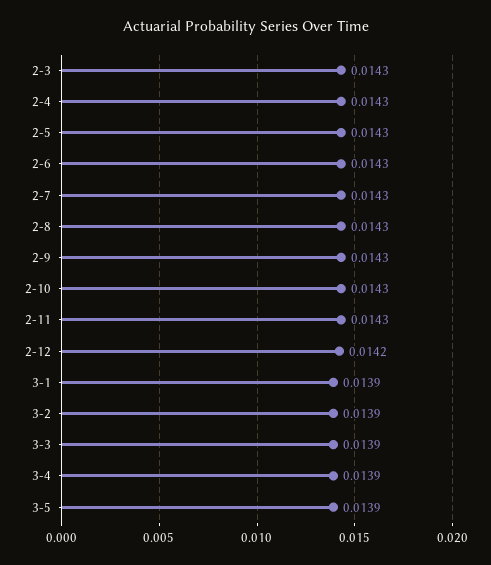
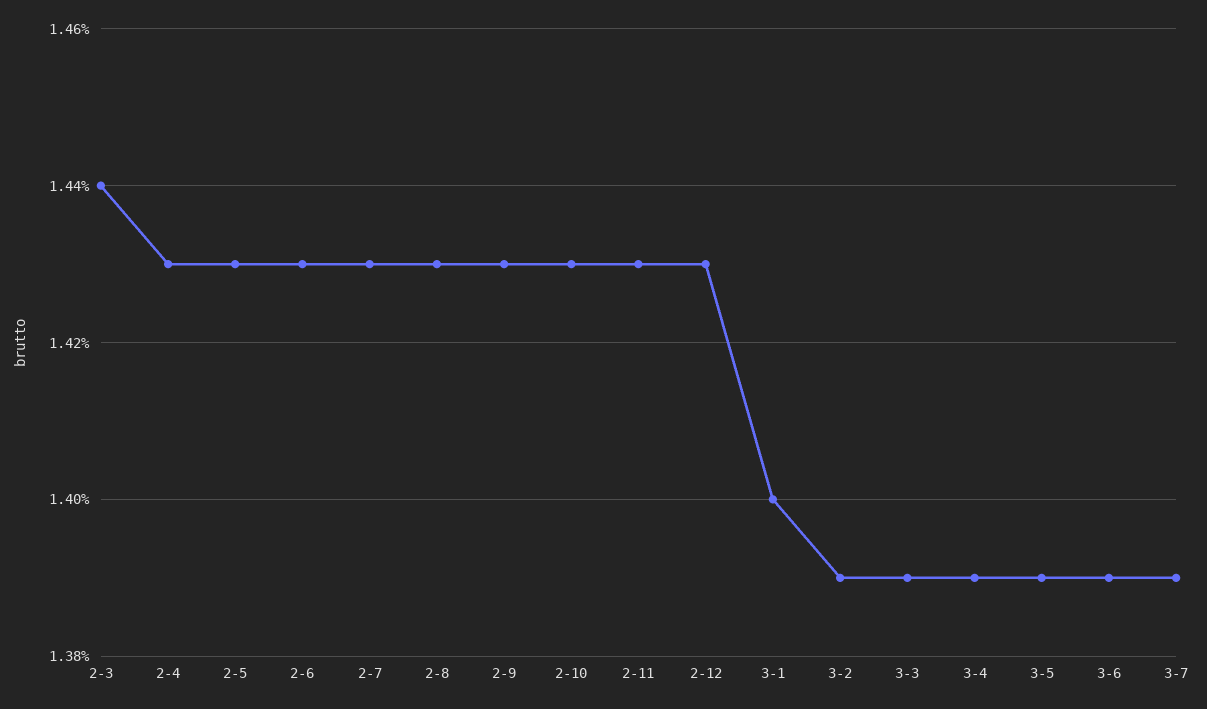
2-3: 0.0143 -> 0.0144
2-12: 0.0142 -> 0.0143
3-1: 0.0139 -> 0.014
3-6: none -> 0.0139
3-7: none -> 0.0139

